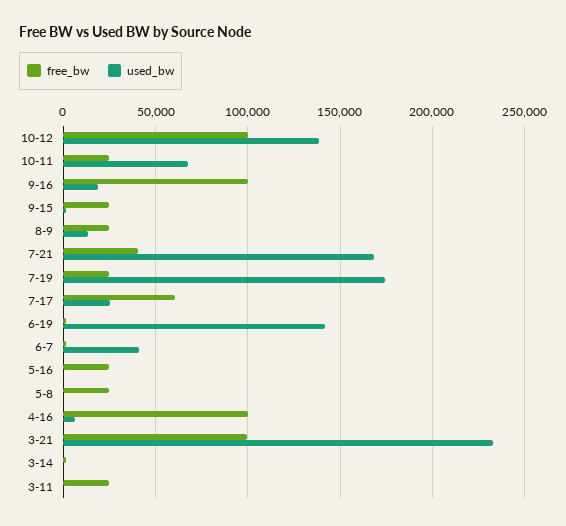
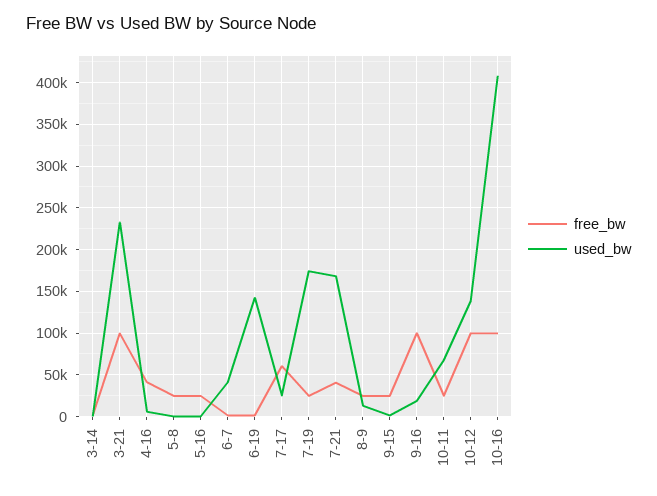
free_bw, 4-16: 100000 -> 40000
free_bw, 3-11: 25000 -> none
used_bw, 3-11: 0 -> none
free_bw, 10-16: none -> 100000
used_bw, 10-16: none -> 410000

